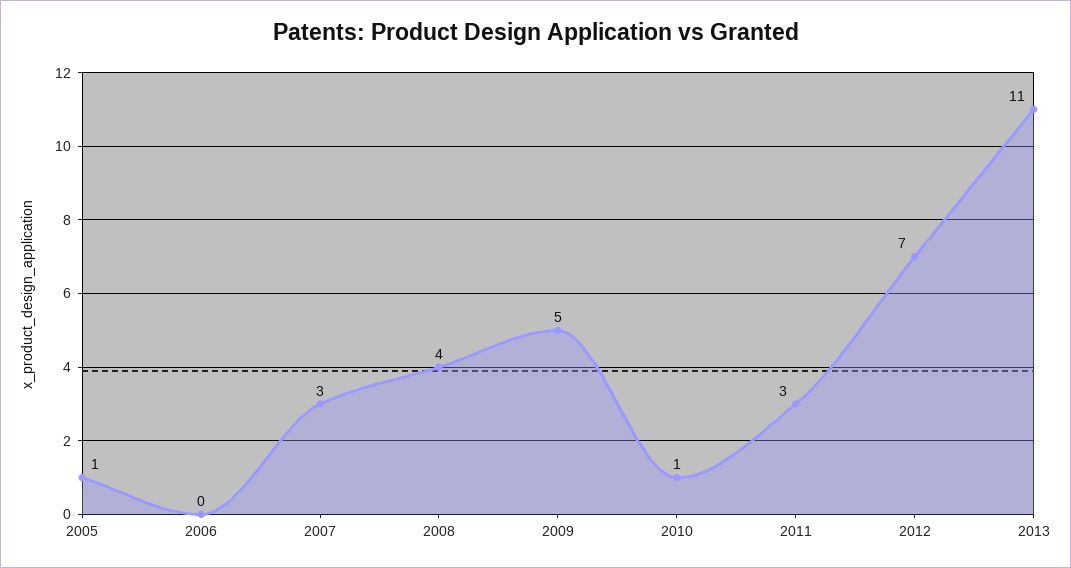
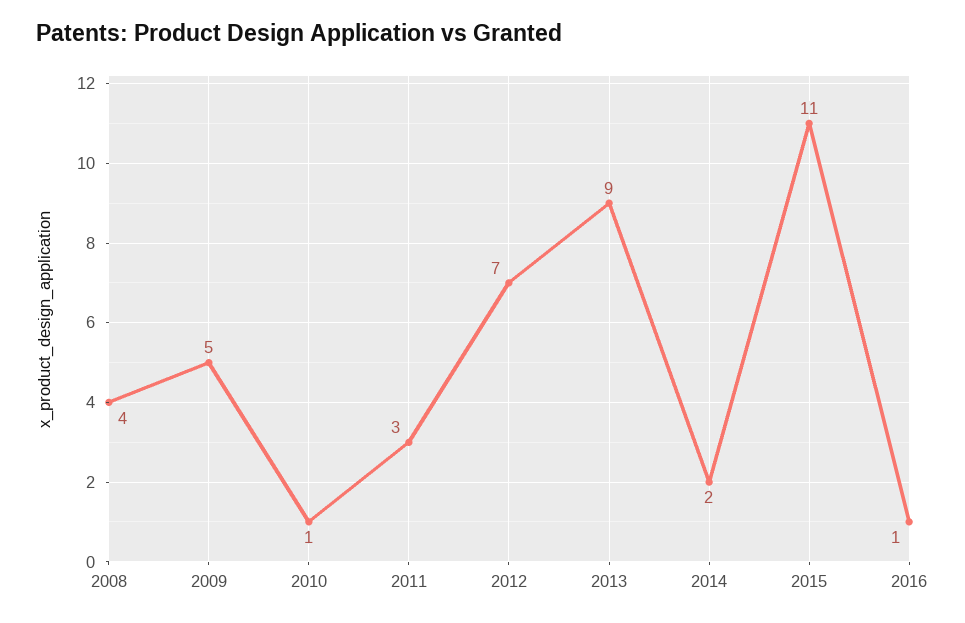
2005: 1 -> none
2006: 0 -> none
2007: 3 -> none
2013: 11 -> 9
2014: none -> 2
2015: none -> 11
2016: none -> 1

